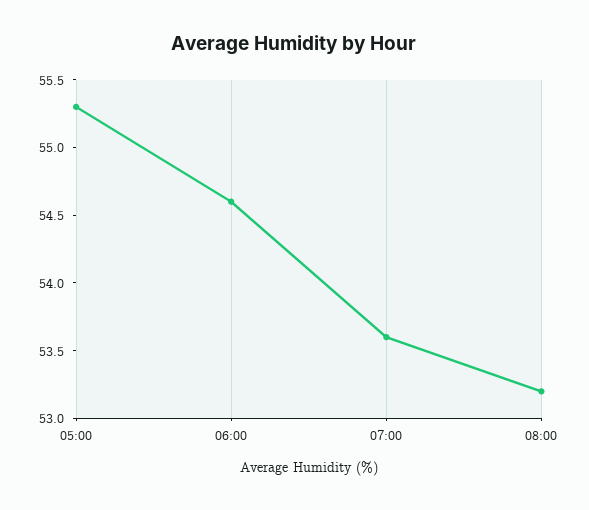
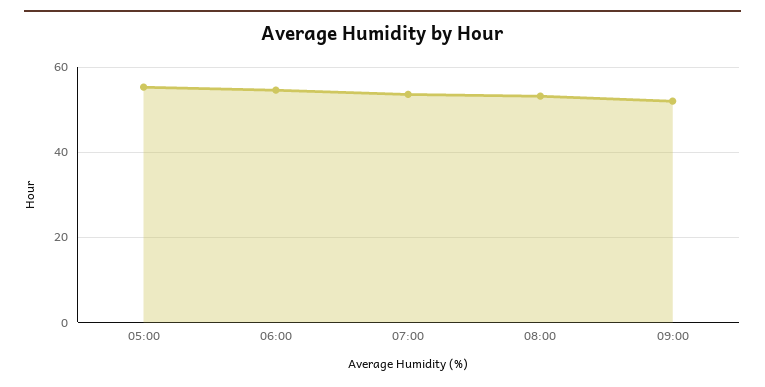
09:00: none -> 52

